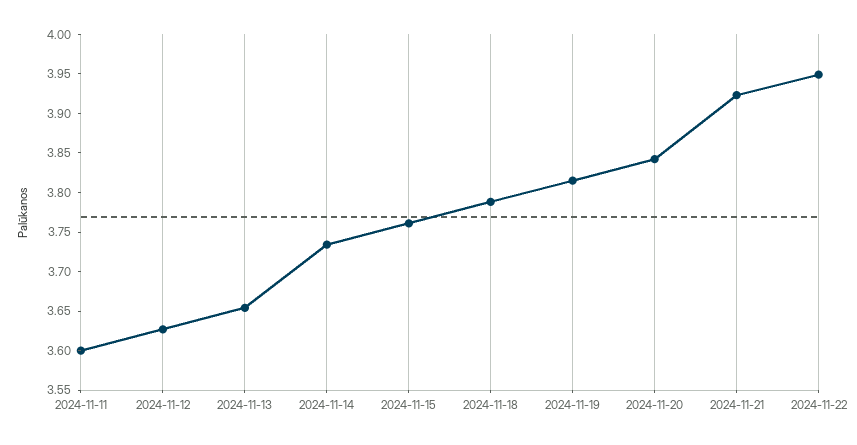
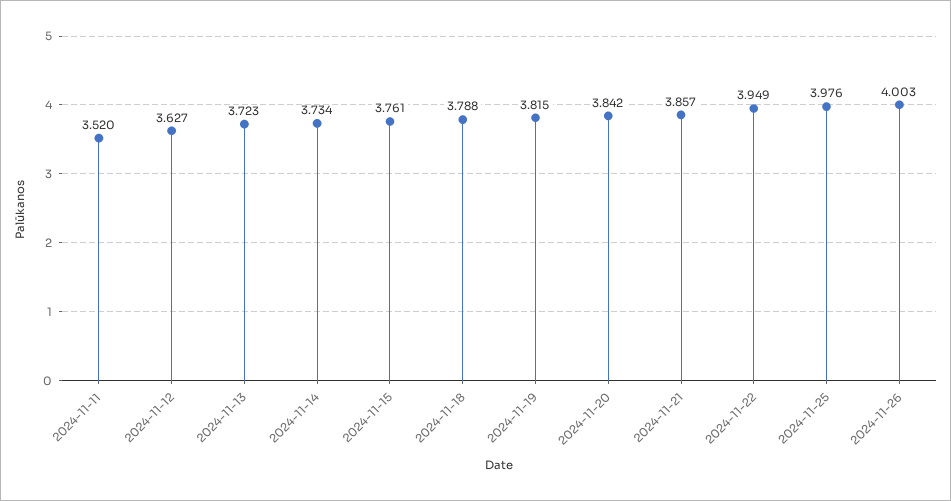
2024-11-11: 3.6 -> 3.52
2024-11-13: 3.65 -> 3.723
2024-11-21: 3.925 -> 3.857
2024-11-25: none -> 3.976
2024-11-26: none -> 4.003

